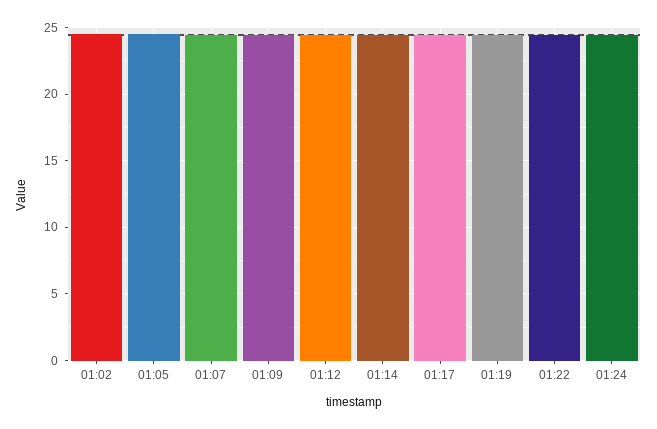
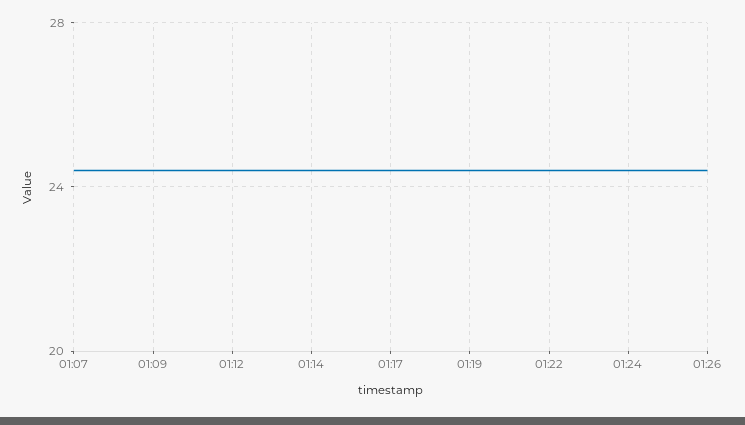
01:02: 24.5 -> none
01:05: 24.5 -> none
01:26: none -> 24.5

